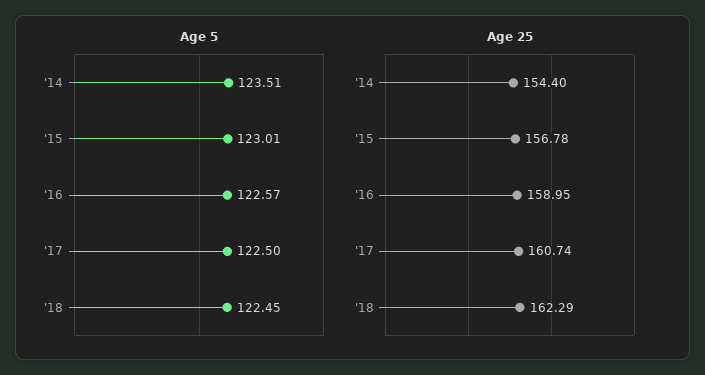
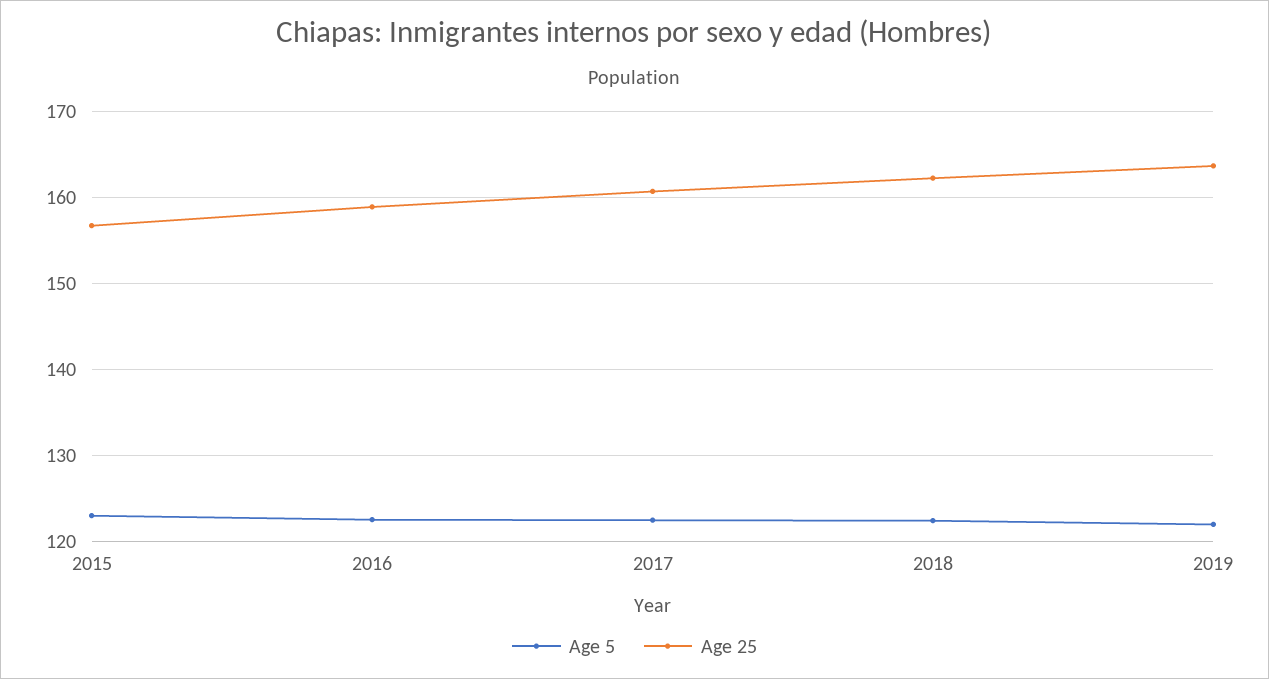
Age 5, '14: 123.51 -> none
Age 25, '14: 154.4 -> none
Age 5, 2019: none -> 122
Age 25, 2019: none -> 164

